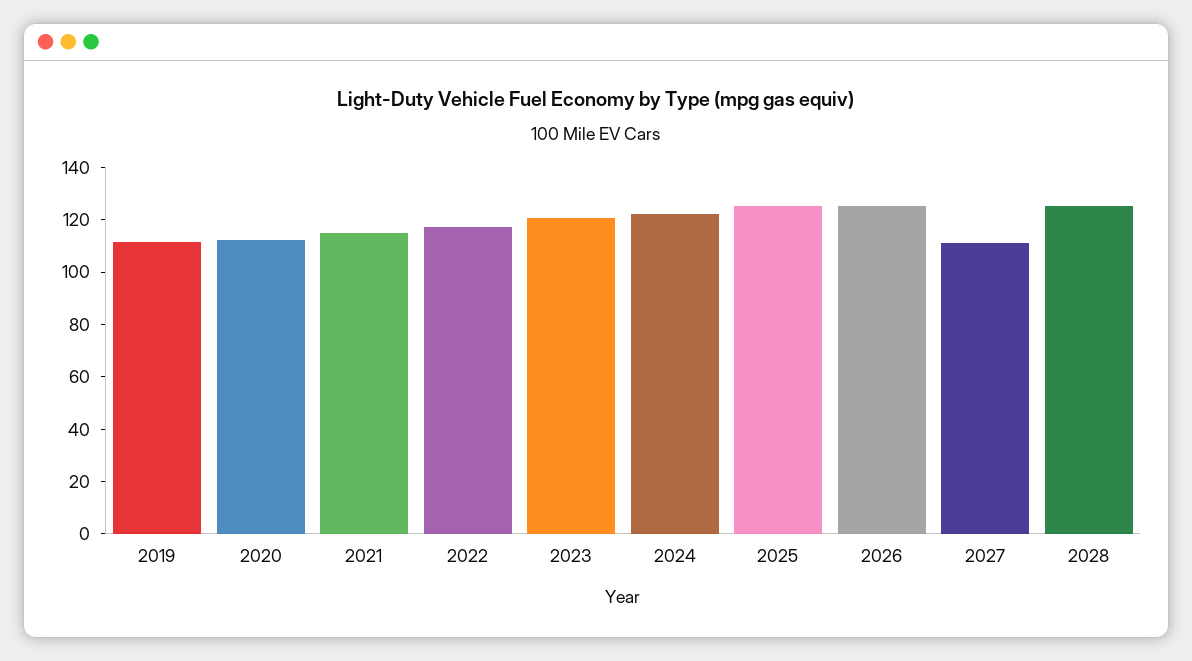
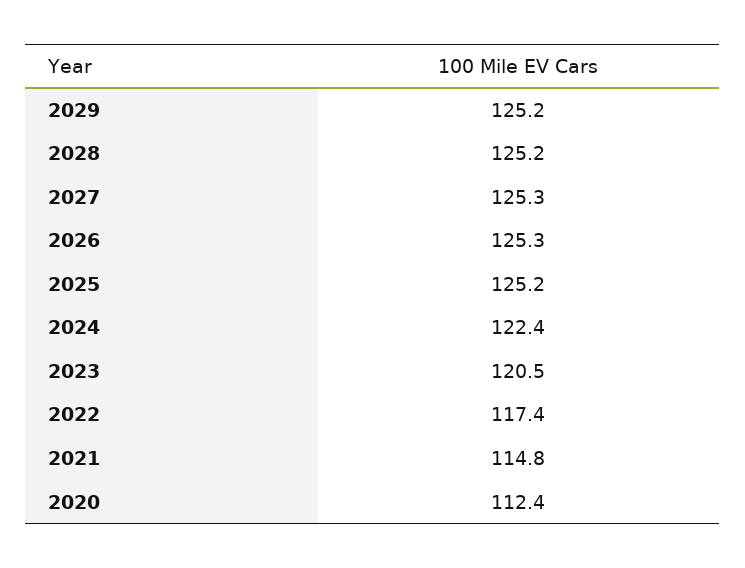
2019: 110 -> none
2027: 110 -> 125.3
2029: none -> 125.2

